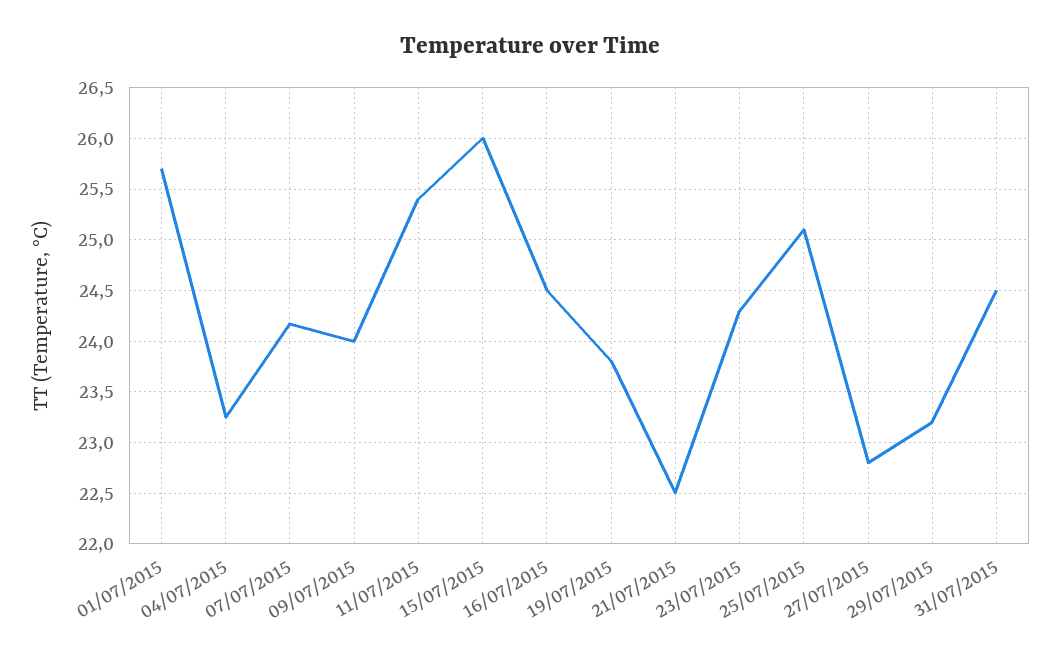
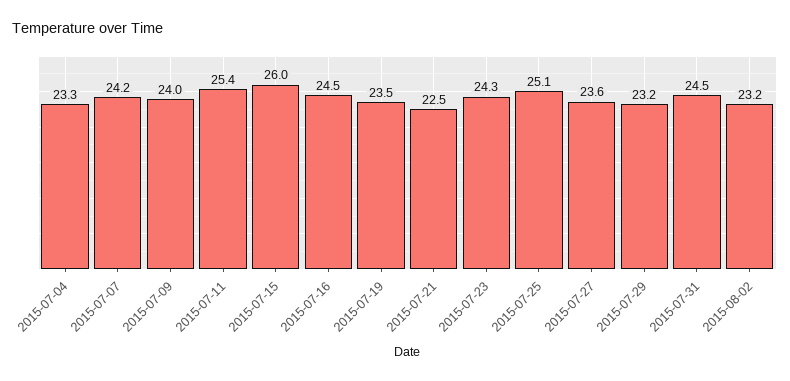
01/07/2015: 25.7 -> none
19/07/2015: 23.8 -> 23.5
27/07/2015: 22.8 -> 23.6
2015-08-02: none -> 23.2

